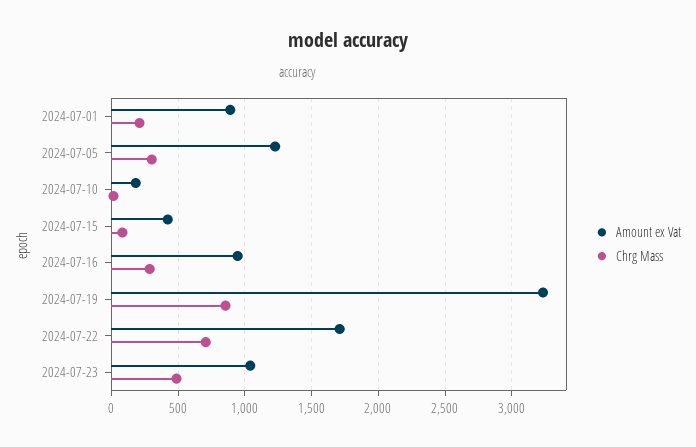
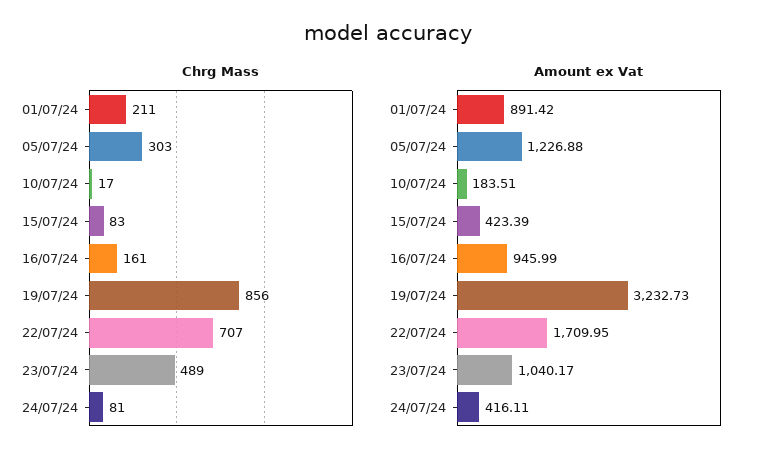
Chrg Mass, 2024-07-16: 300 -> 161
Chrg Mass, 24/07/24: none -> 81
Amount ex Vat, 24/07/24: none -> 416.11

